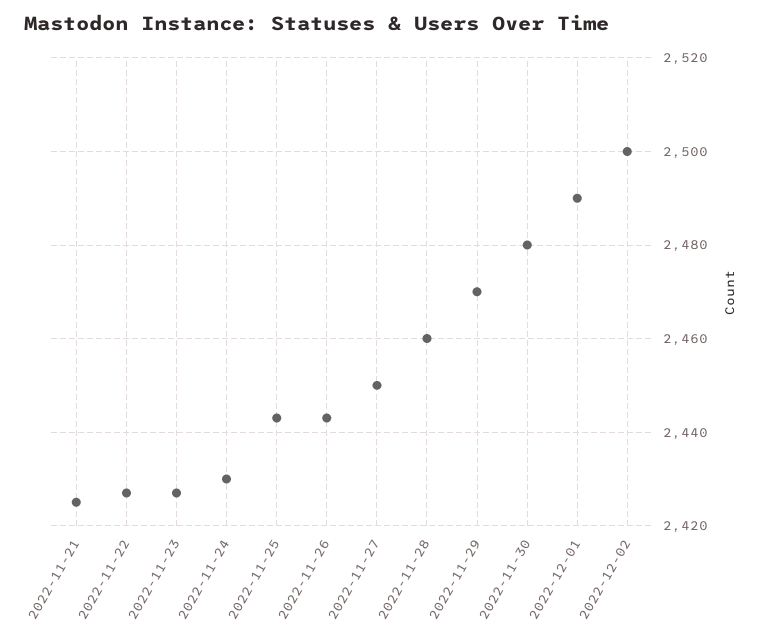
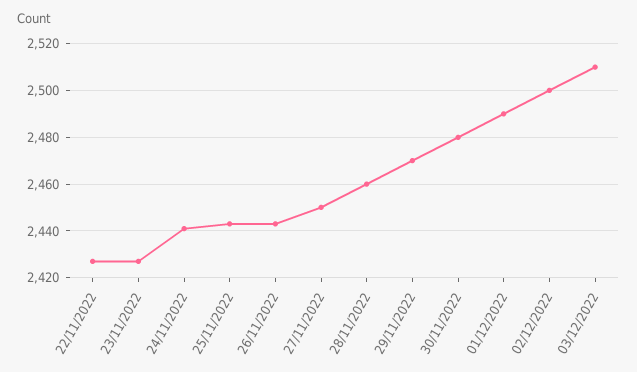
2022-11-21: 2425 -> none
2022-11-24: 2430 -> 2440
03/12/2022: none -> 2510

